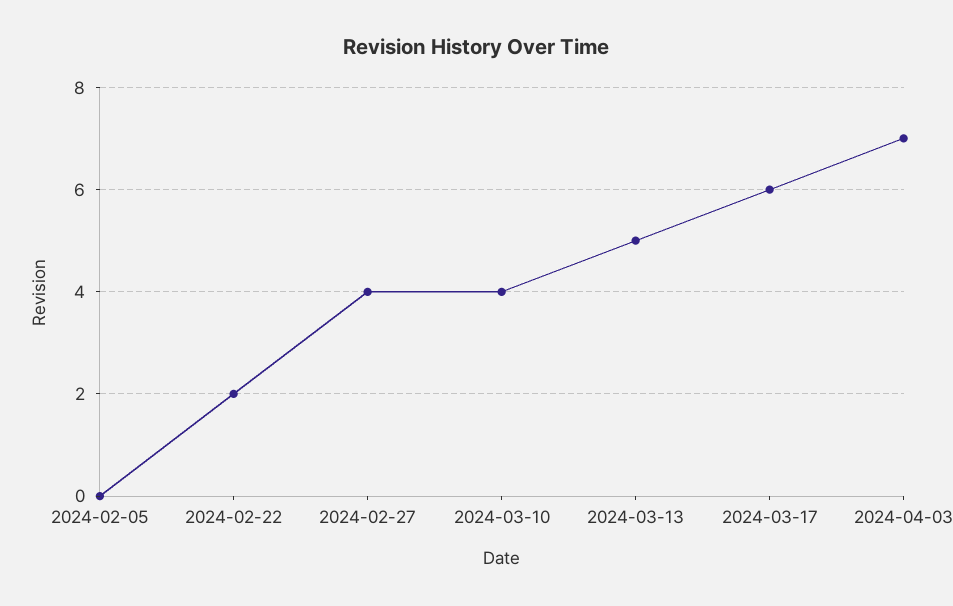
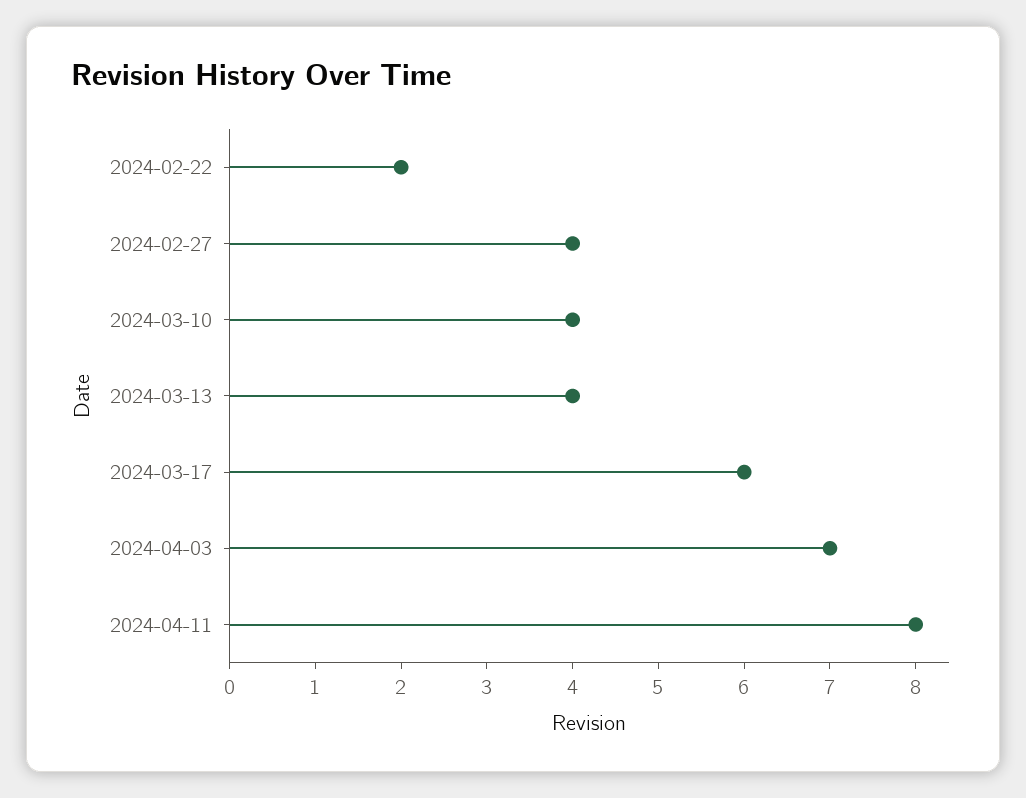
2024-02-05: 0 -> none
2024-03-13: 5 -> 4
2024-04-11: none -> 8

